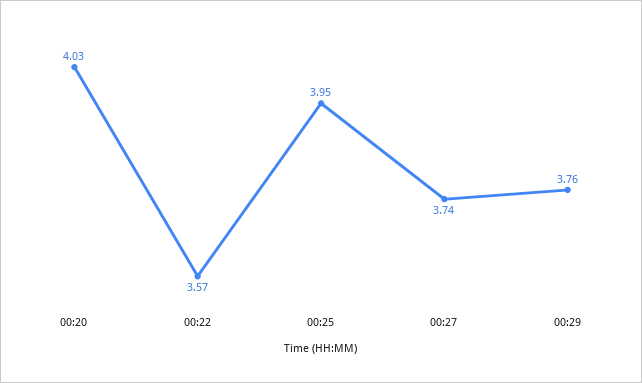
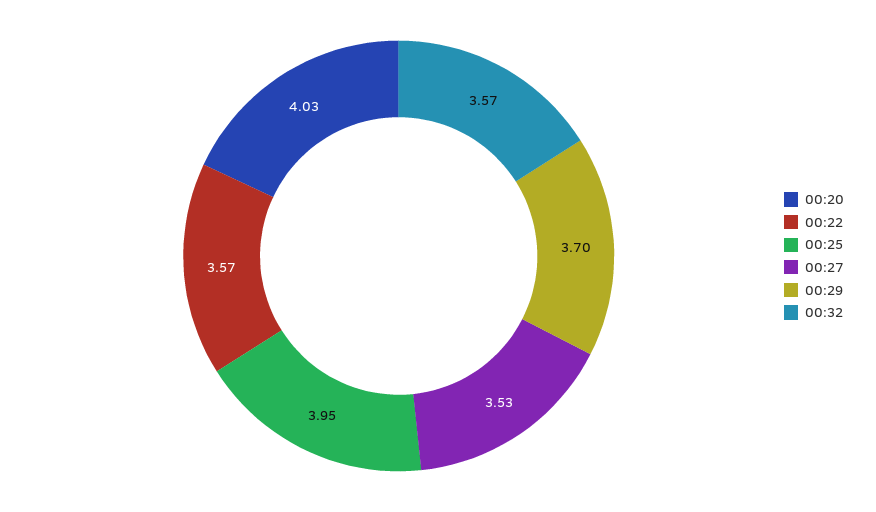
00:27: 3.74 -> 3.53
00:29: 3.76 -> 3.7
00:32: none -> 3.57

